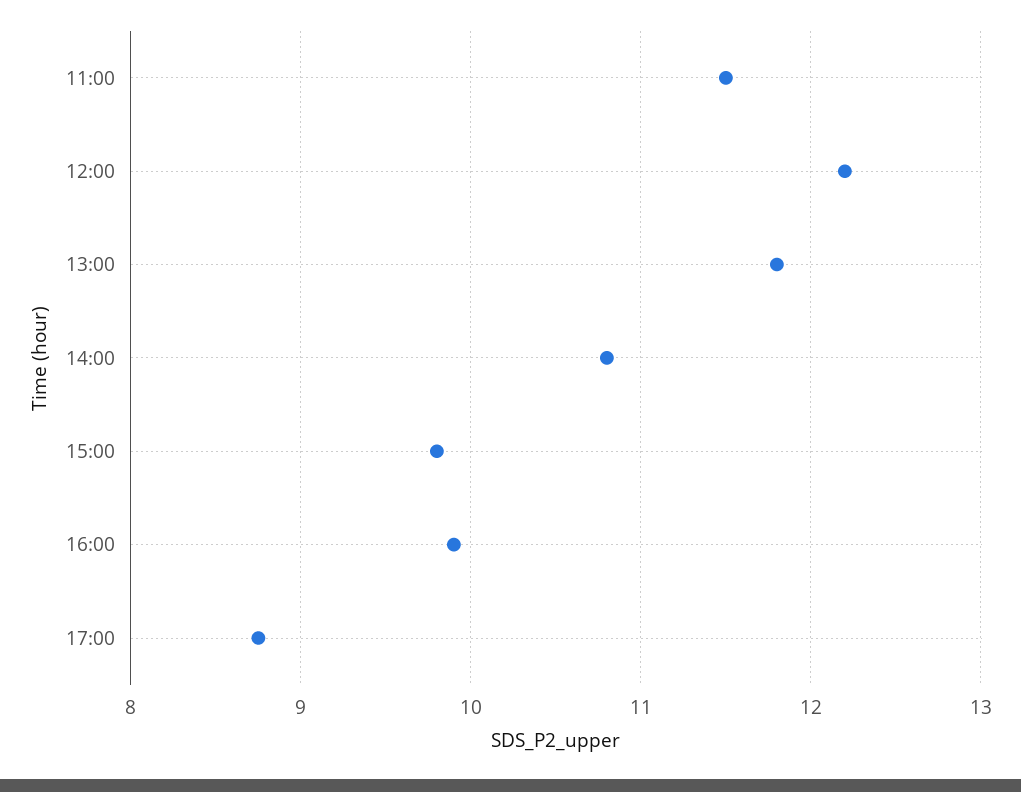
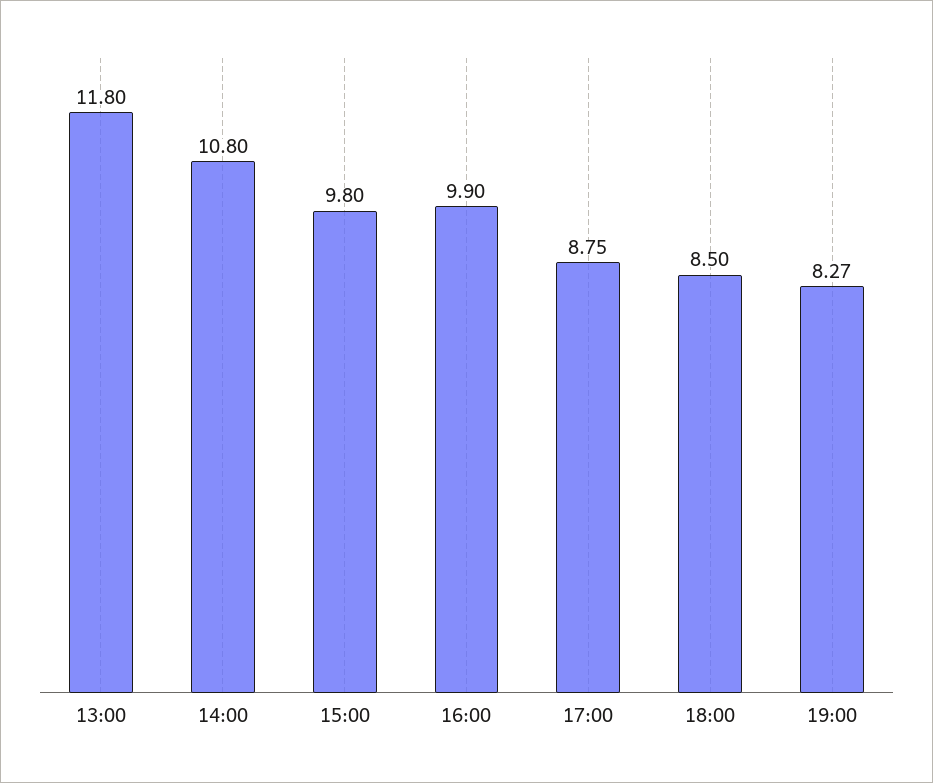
11:00: 11.5 -> none
12:00: 12.2 -> none
18:00: none -> 8.5
19:00: none -> 8.27

